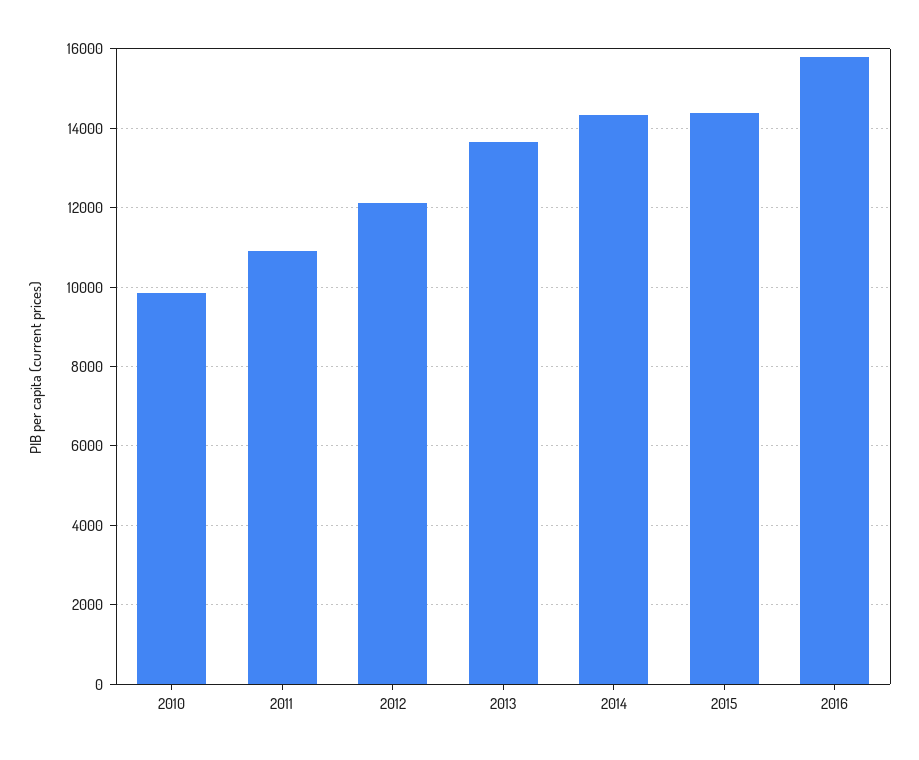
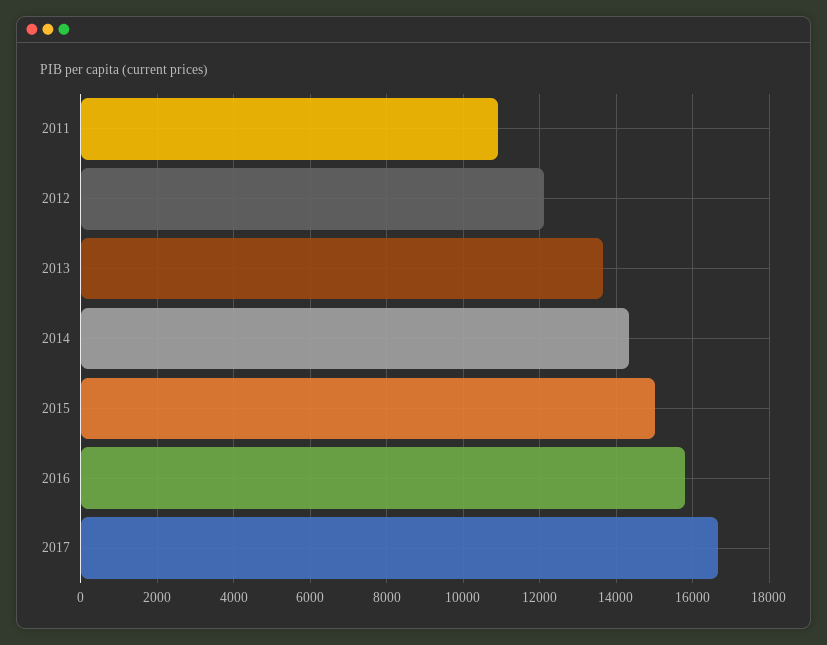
2010: 9800 -> none
2015: 14400 -> 15000
2017: none -> 16600

